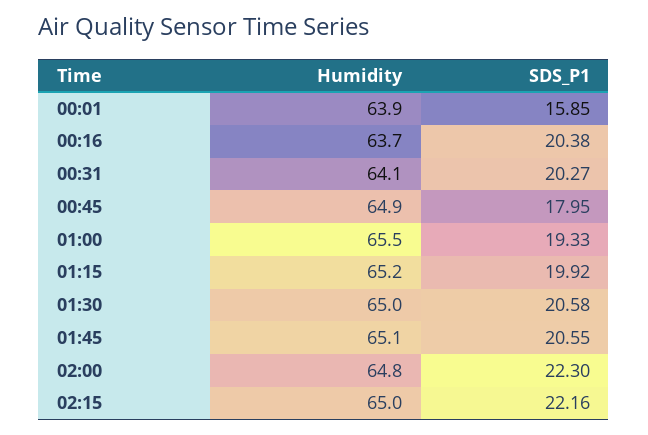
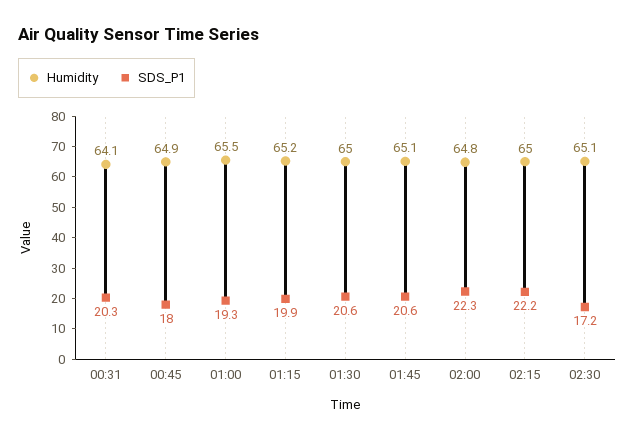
Humidity, 00:01: 63.9 -> none
SDS_P1, 00:01: 15.85 -> none
Humidity, 00:16: 63.7 -> none
SDS_P1, 00:16: 20.38 -> none
Humidity, 02:30: none -> 65.1
SDS_P1, 02:30: none -> 17.2

